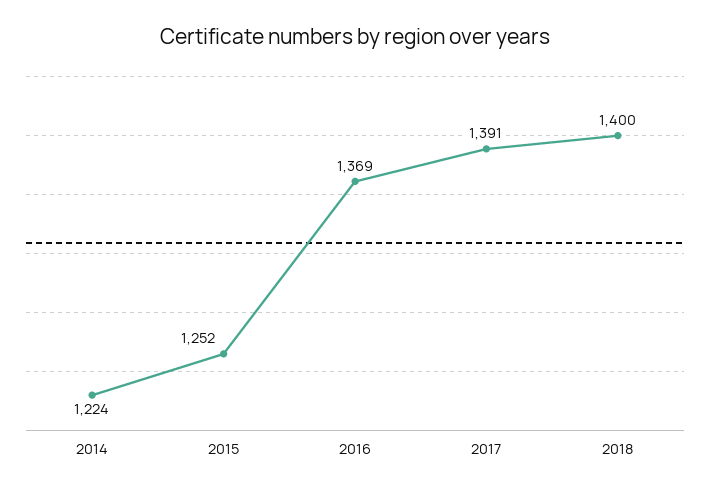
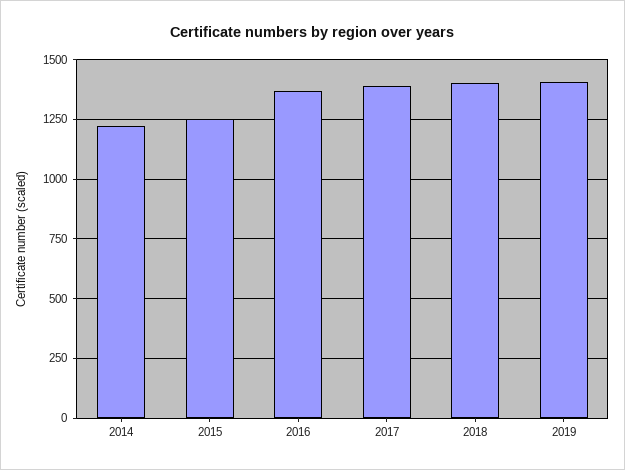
2019: none -> 1400

